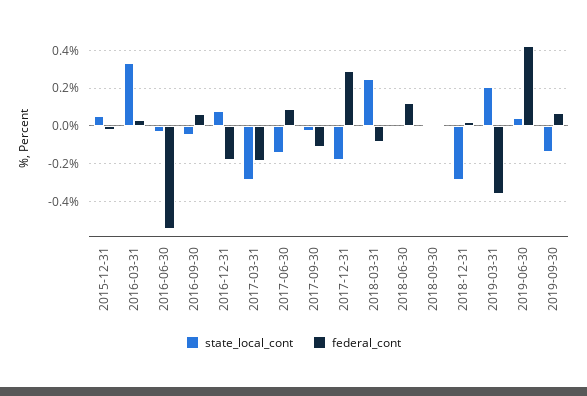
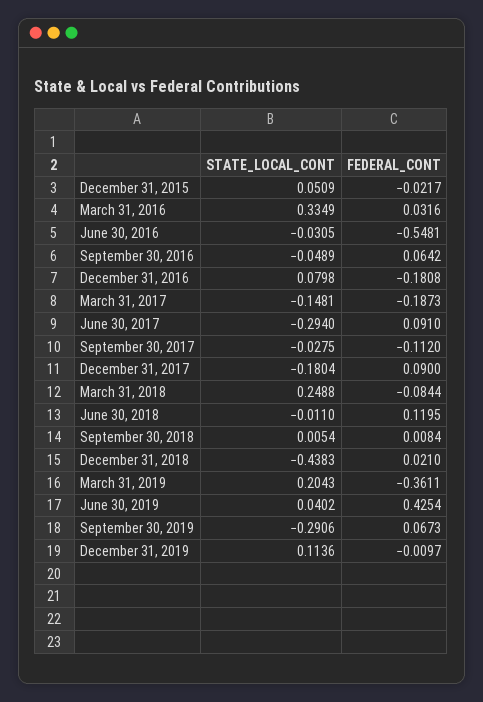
state_local_cont, 2017-03-31: -0.3 -> -0.1481
state_local_cont, 2017-06-30: -0.15 -> -0.294
federal_cont, 2017-12-31: 0.3 -> 0.09
state_local_cont, 2018-12-31: -0.3 -> -0.4383
state_local_cont, 2019-09-30: -0.15 -> -0.2906
state_local_cont, December 31, 2019: none -> 0.1136
federal_cont, December 31, 2019: none -> -0.0097

